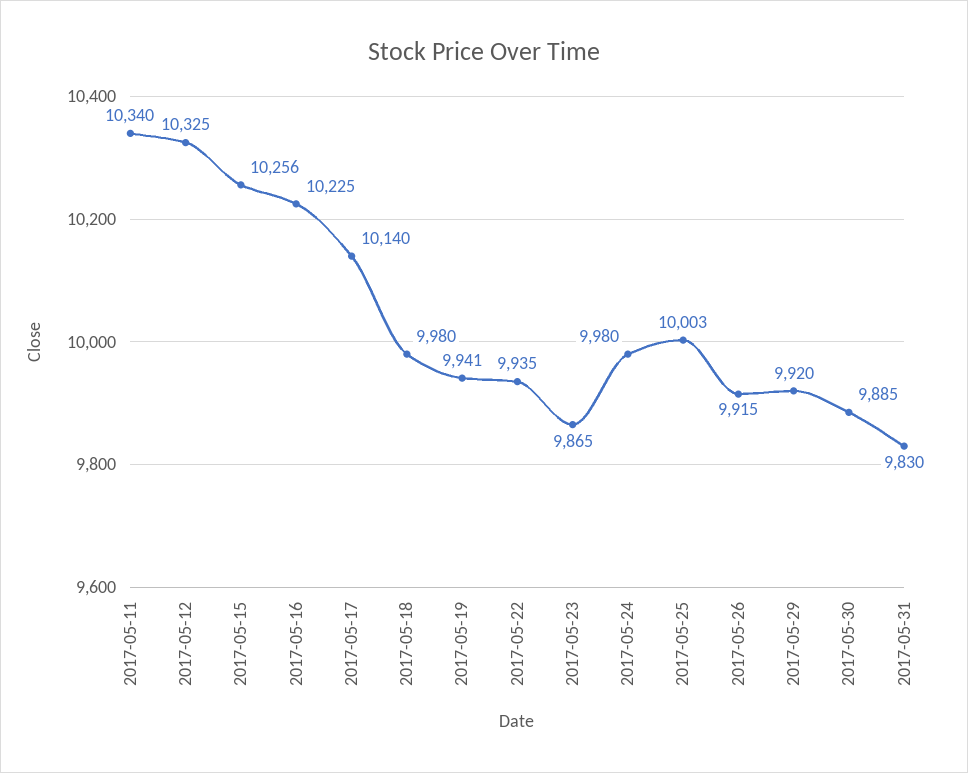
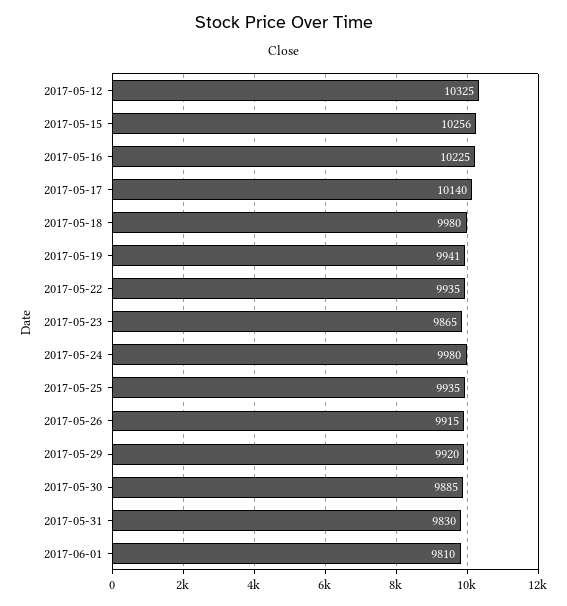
2017-05-11: 10340 -> none
2017-05-25: 10003 -> 9935
2017-06-01: none -> 9810

